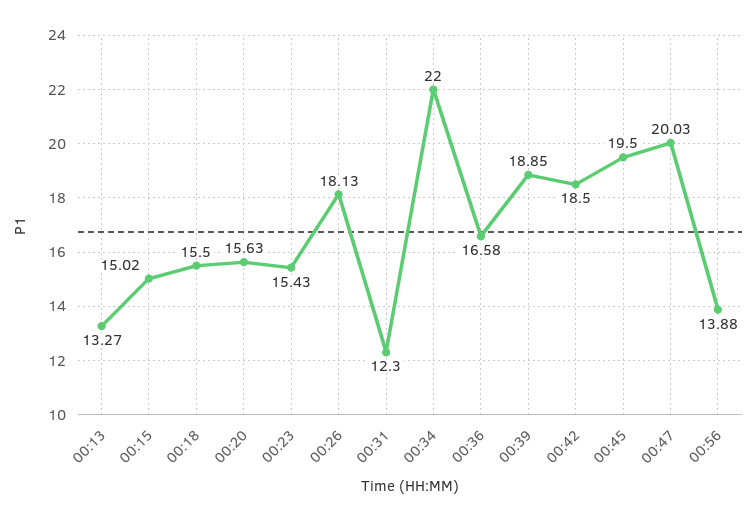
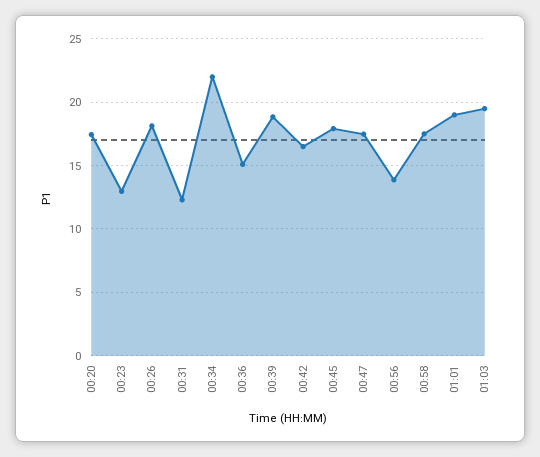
00:13: 13.27 -> none
00:15: 15.02 -> none
00:18: 15.5 -> none
00:20: 15.63 -> 17.5
00:23: 15.43 -> 13
00:36: 16.58 -> 15
00:42: 18.5 -> 16.5
00:45: 19.5 -> 18
00:47: 20.03 -> 17.5
00:58: none -> 17.5
01:01: none -> 19
01:03: none -> 19.5

